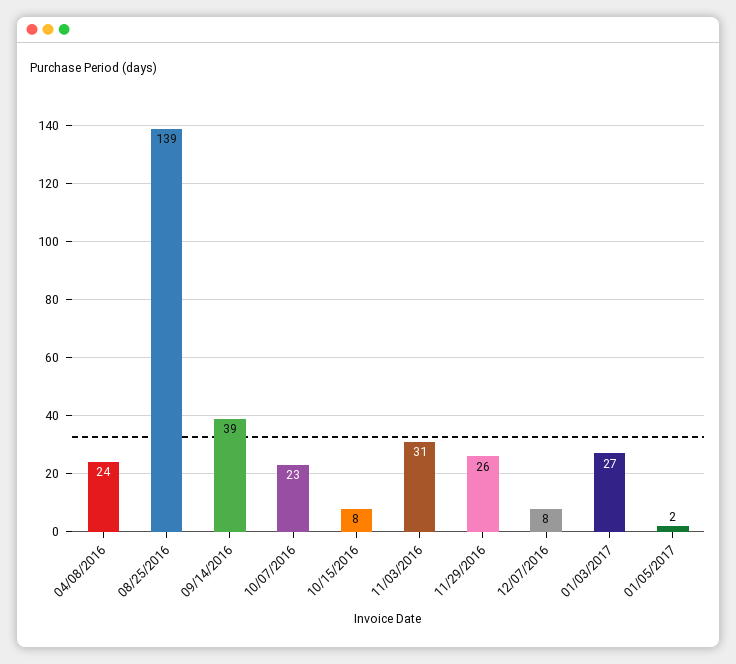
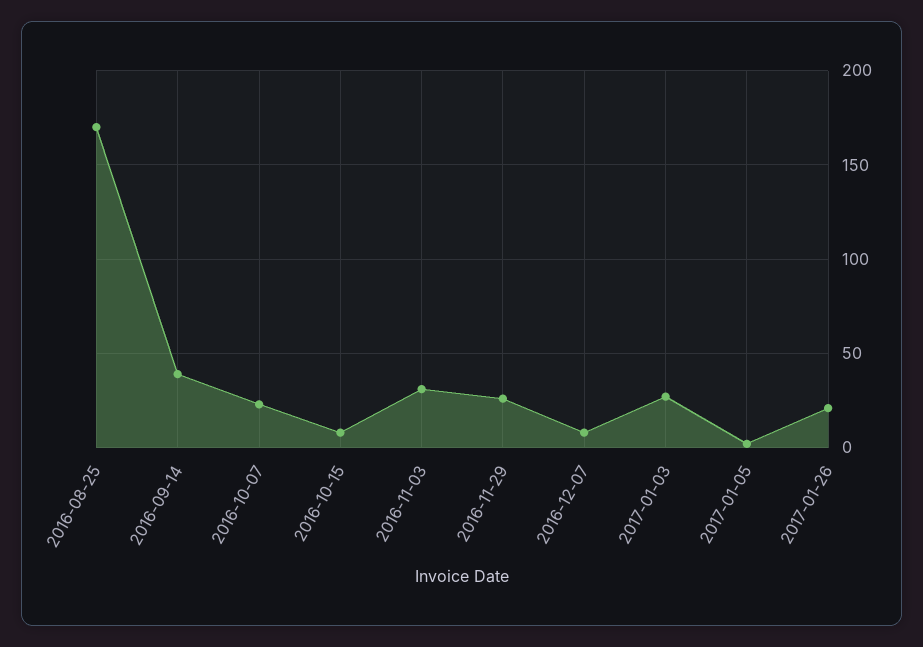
04/08/2016: 24 -> none
08/25/2016: 139 -> 170
2017-01-26: none -> 20

